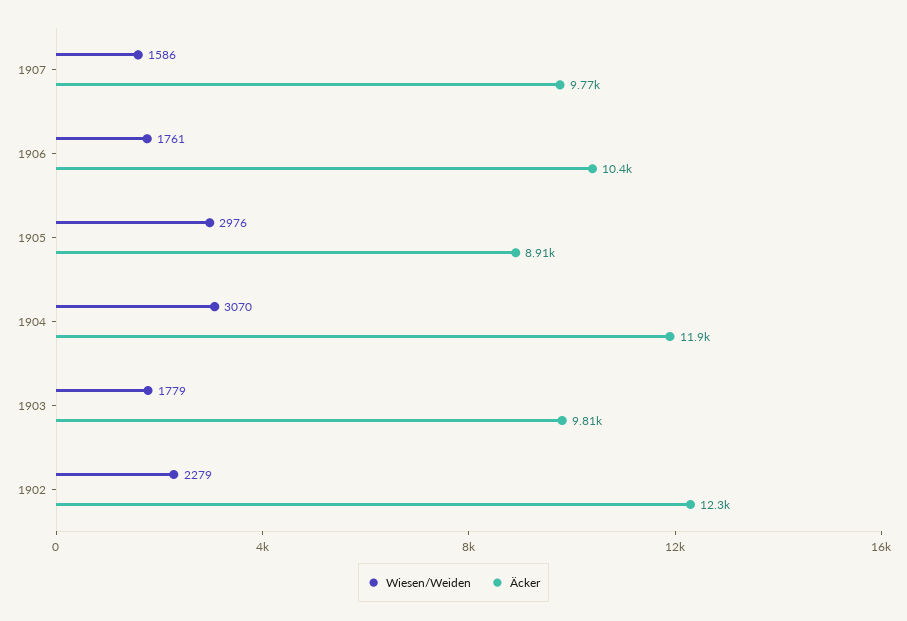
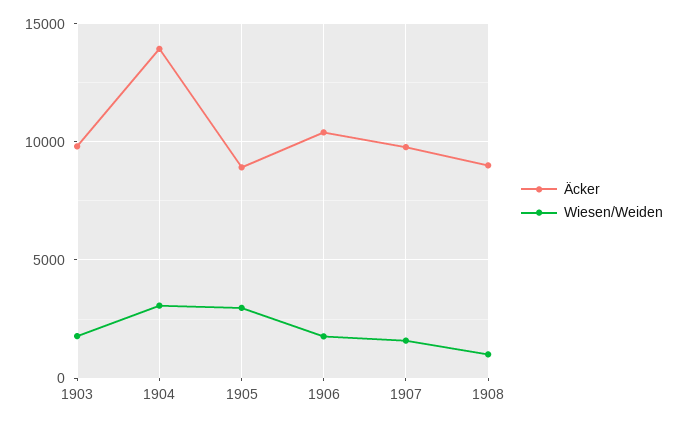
Äcker, 1904: 11900 -> 14000
Wiesen/Weiden, 1902: 2279 -> none
Äcker, 1902: 12300 -> none
Äcker, 1908: none -> 9000
Wiesen/Weiden, 1908: none -> 1000

